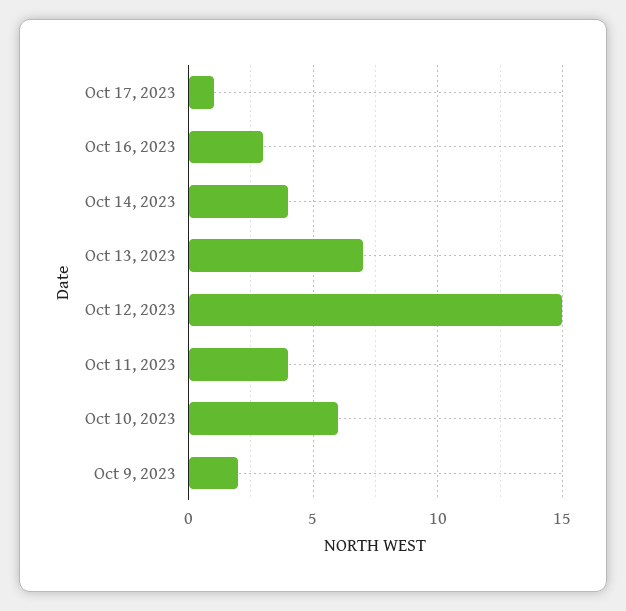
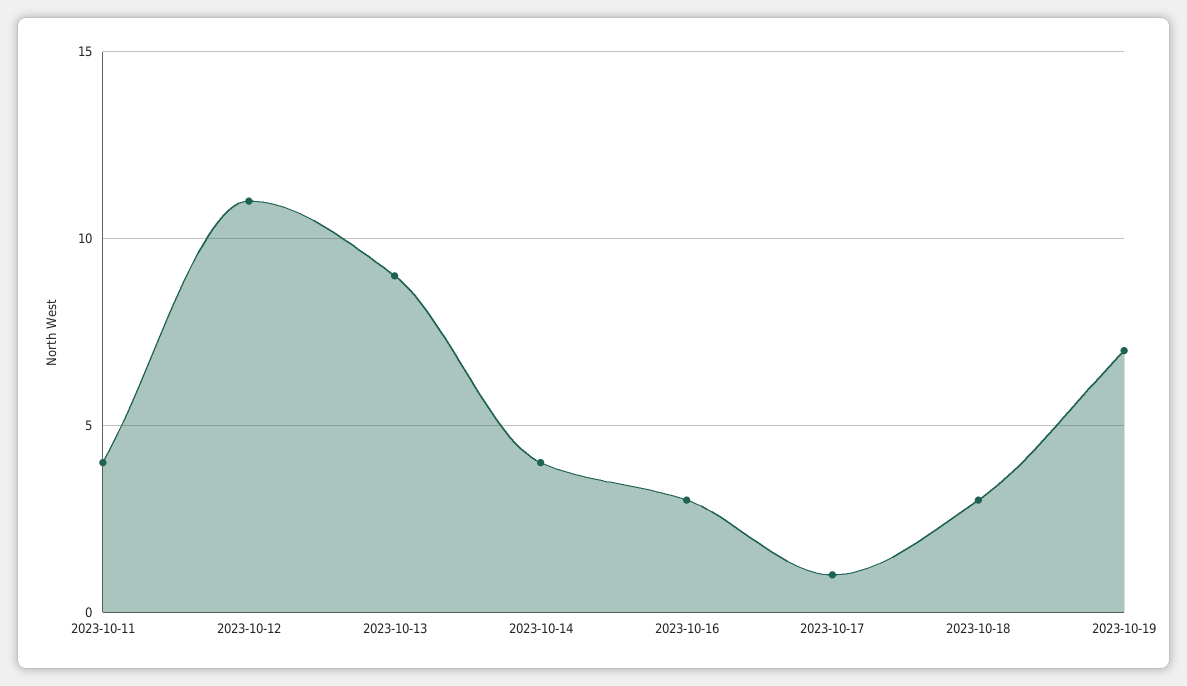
Oct 13, 2023: 7 -> 9
Oct 12, 2023: 15 -> 11
Oct 10, 2023: 6 -> none
Oct 9, 2023: 2 -> none
2023-10-18: none -> 3
2023-10-19: none -> 7

